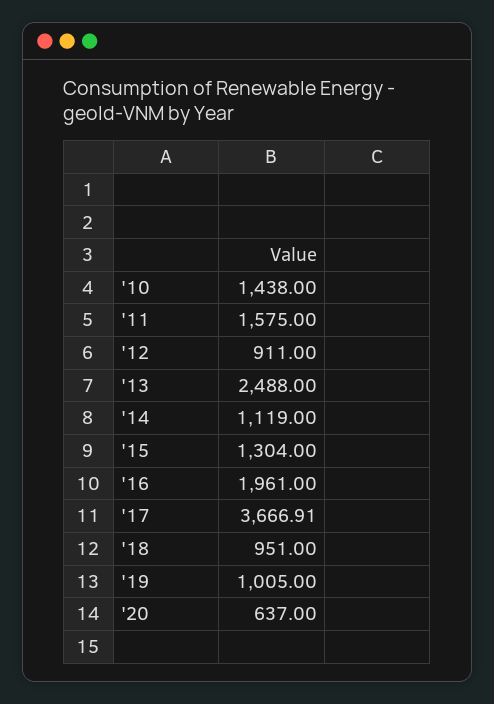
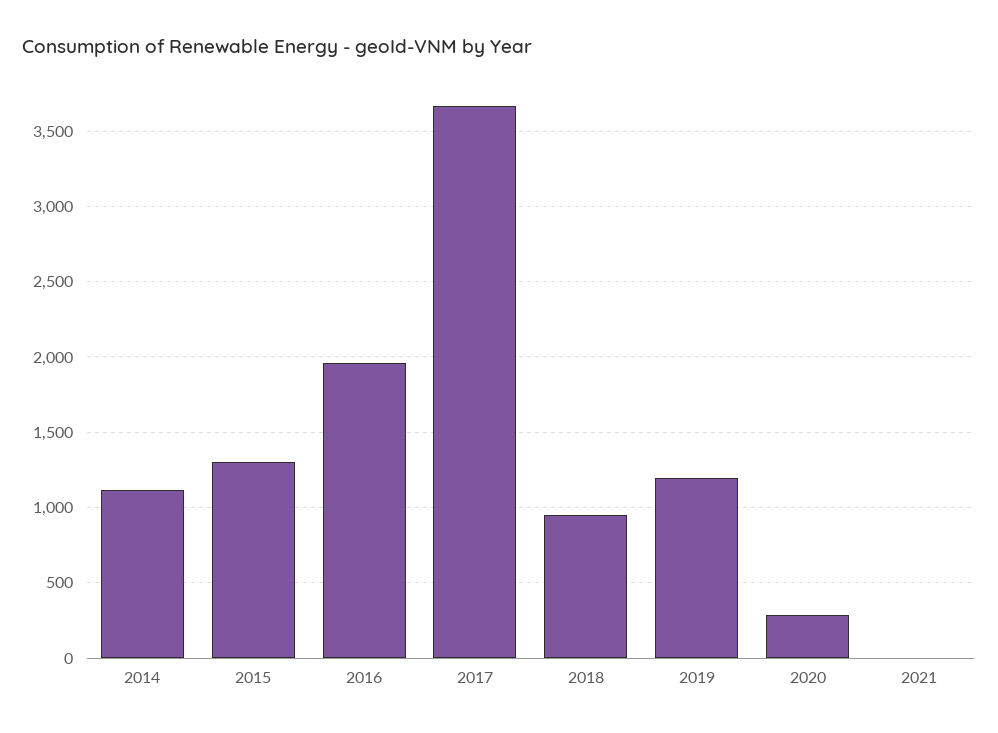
'10: 1438 -> none
'11: 1575 -> none
'12: 911 -> none
'13: 2488 -> none
'19: 1005 -> 1200
'20: 637 -> 300
2021: none -> 0

